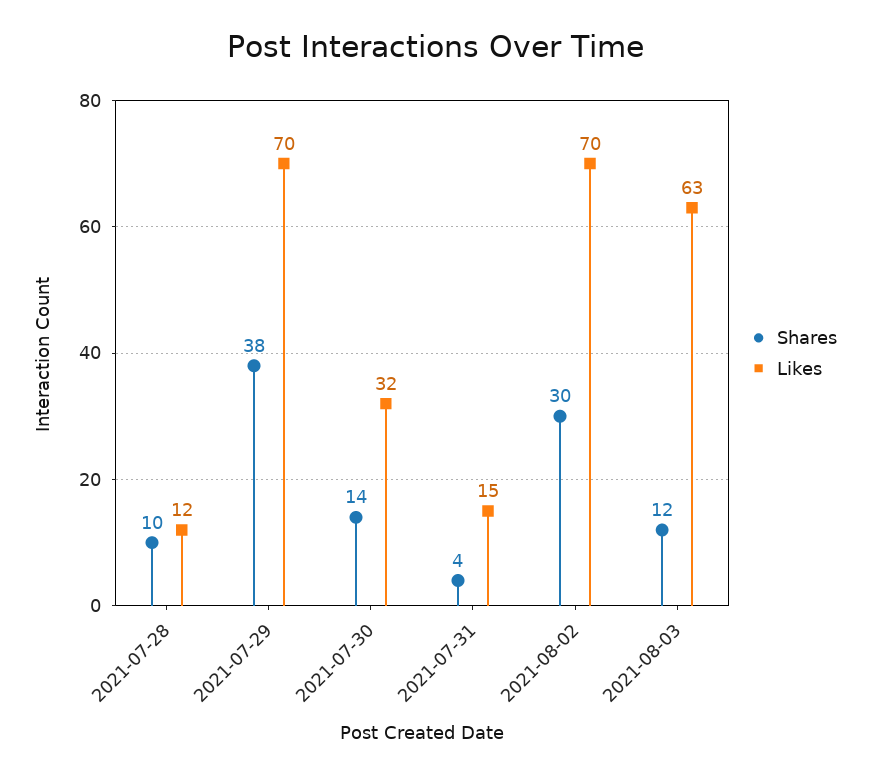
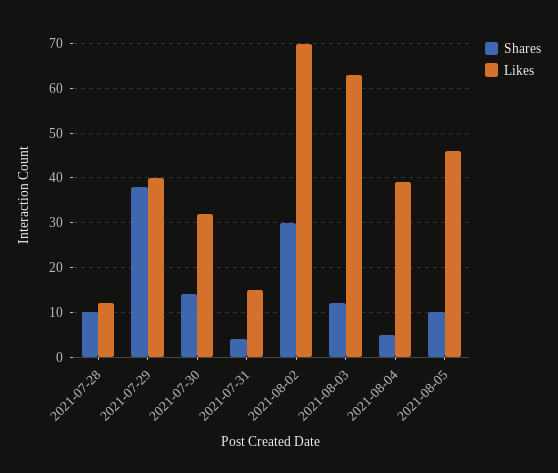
Likes, 2021-07-29: 70 -> 40
Shares, 2021-08-04: none -> 5
Likes, 2021-08-04: none -> 40
Shares, 2021-08-05: none -> 10
Likes, 2021-08-05: none -> 45

